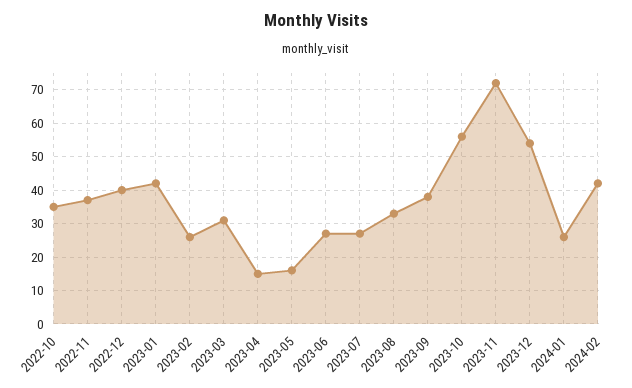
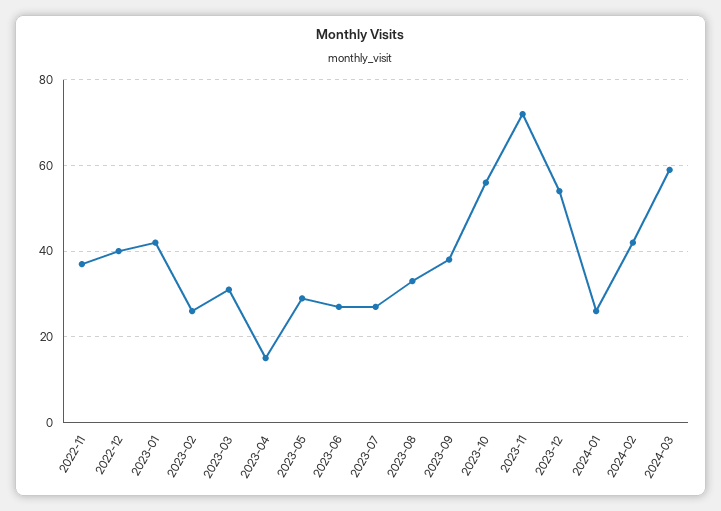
2022-10: 35 -> none
2023-05: 15 -> 30
2024-03: none -> 60

